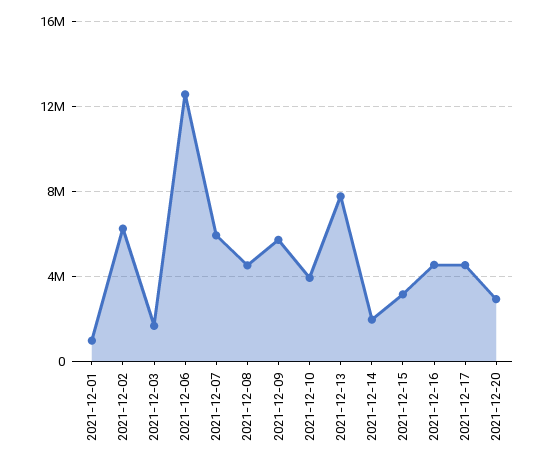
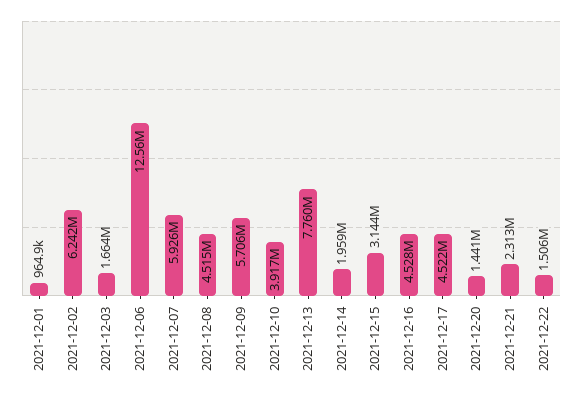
2021-12-20: 3000000 -> 1441000
2021-12-21: none -> 2313000
2021-12-22: none -> 1506000

